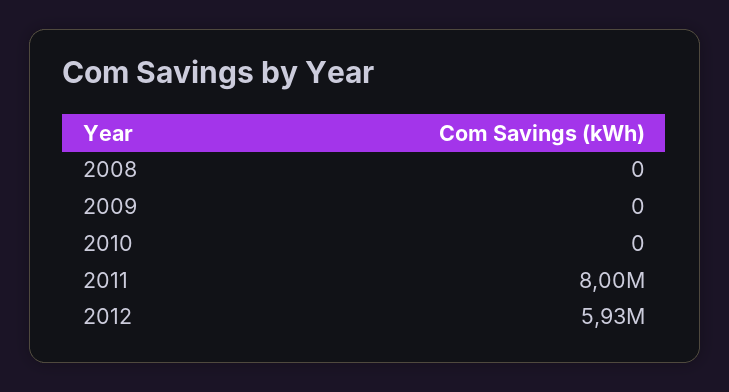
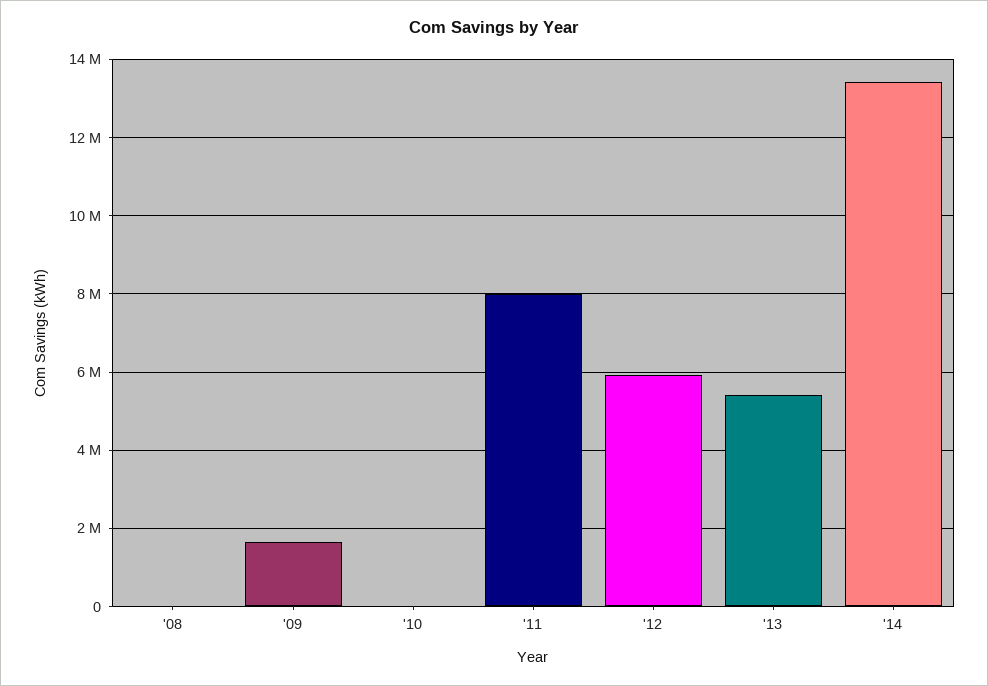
2009: 0 -> 1600000
'13: none -> 5400000
'14: none -> 13400000

